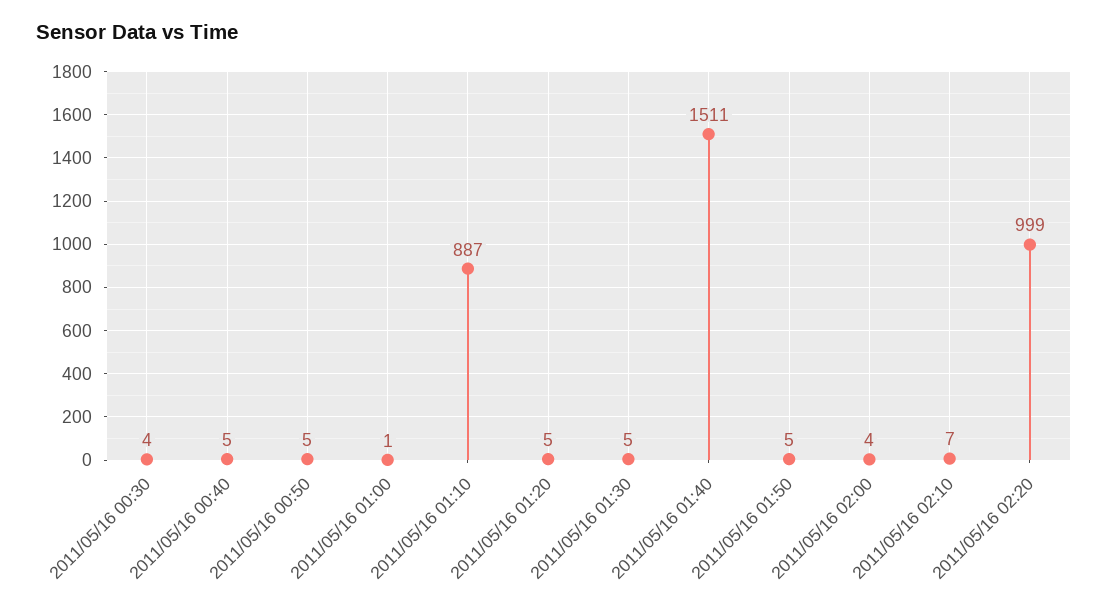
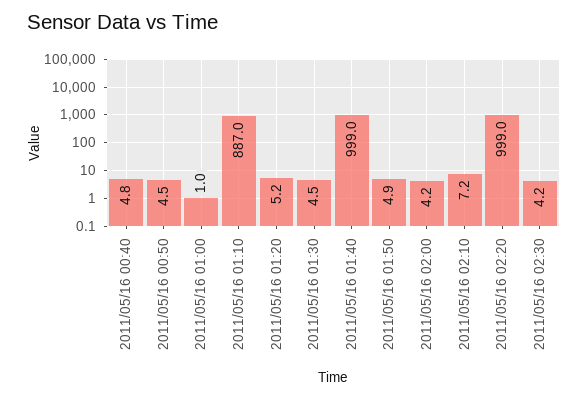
2011/05/16 00:30: 4 -> none
2011/05/16 01:40: 1511 -> 999
2011/05/16 02:30: none -> 4.2

